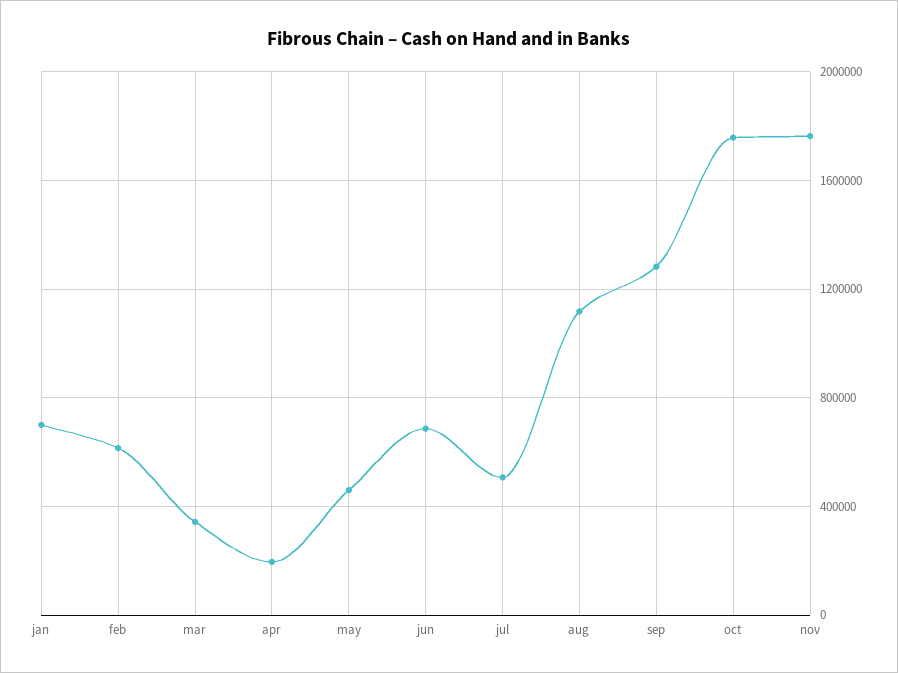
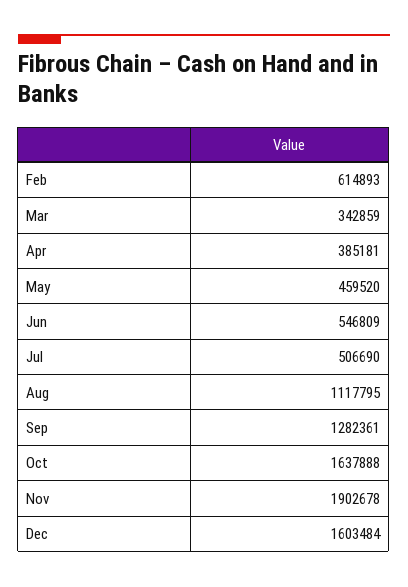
jan: 700000 -> none
apr: 200000 -> 385181
jun: 700000 -> 546809
oct: 1750000 -> 1637888
nov: 1750000 -> 1902678
Dec: none -> 1603484

